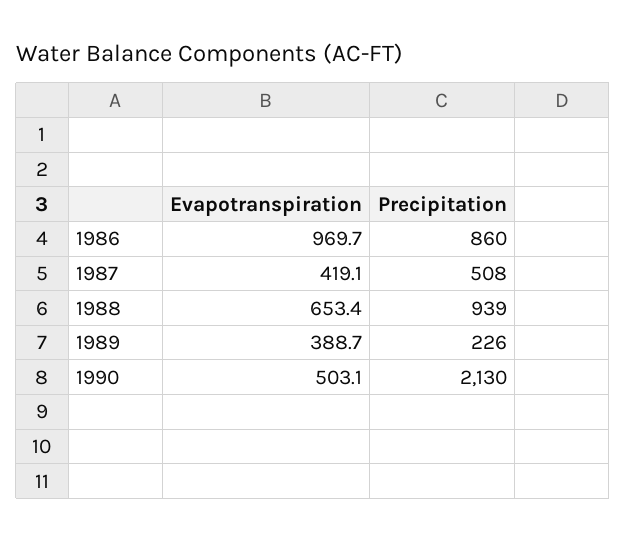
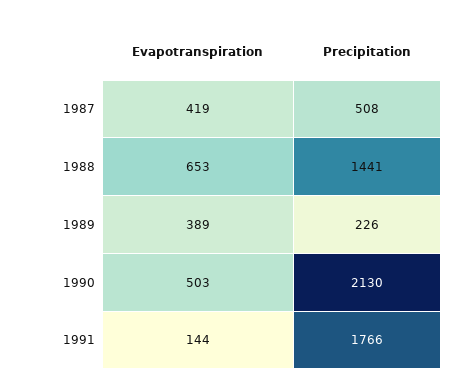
Evapotranspiration, 1986: 969.7 -> none
Precipitation, 1986: 860 -> none
Precipitation, 1988: 939 -> 1441
Evapotranspiration, 1991: none -> 144
Precipitation, 1991: none -> 1766

